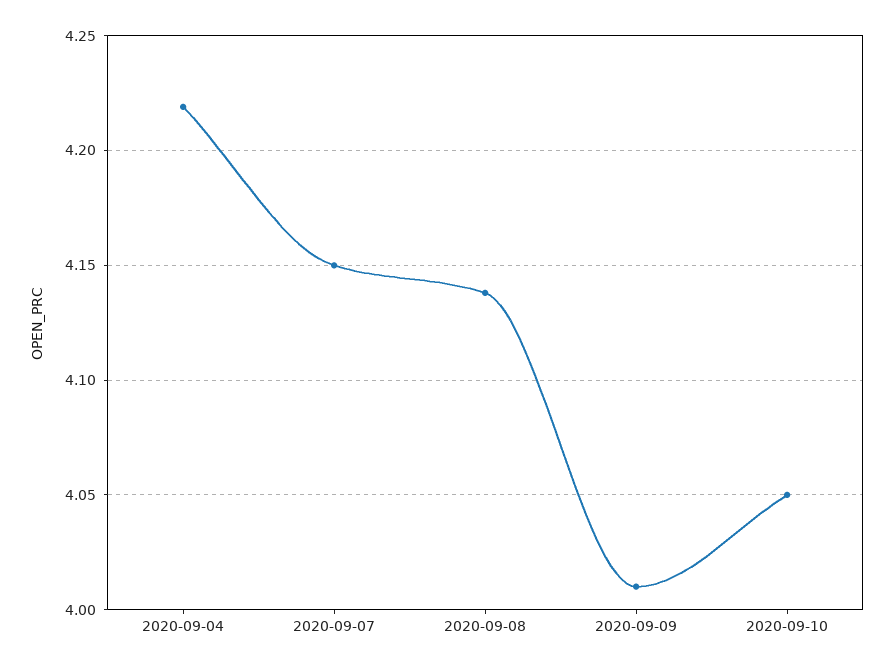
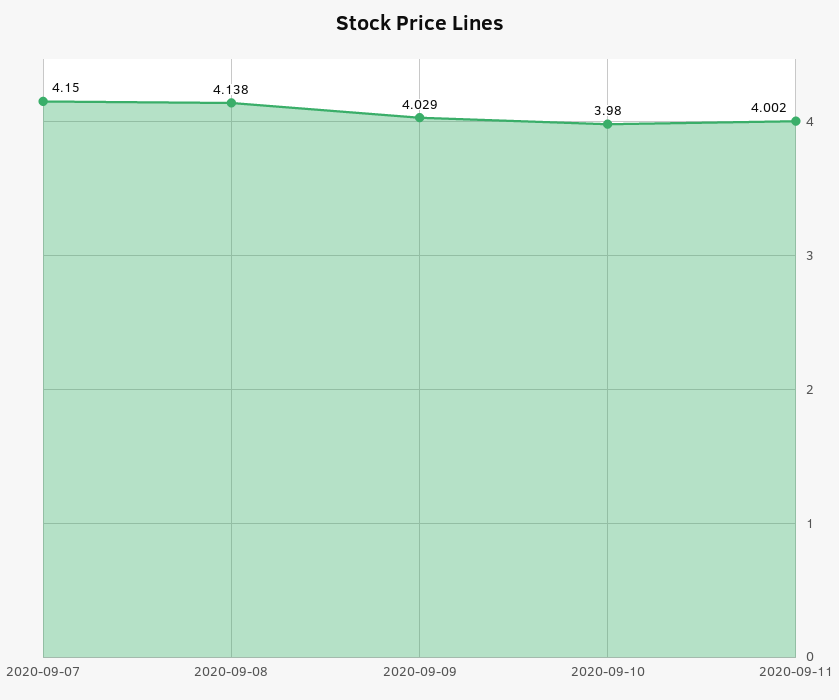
2020-09-04: 4.22 -> none
2020-09-09: 4.01 -> 4.029
2020-09-10: 4.05 -> 3.98
2020-09-11: none -> 4.002

